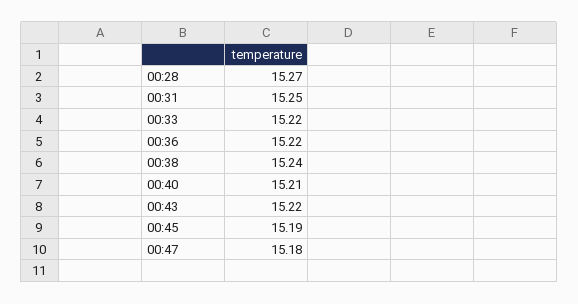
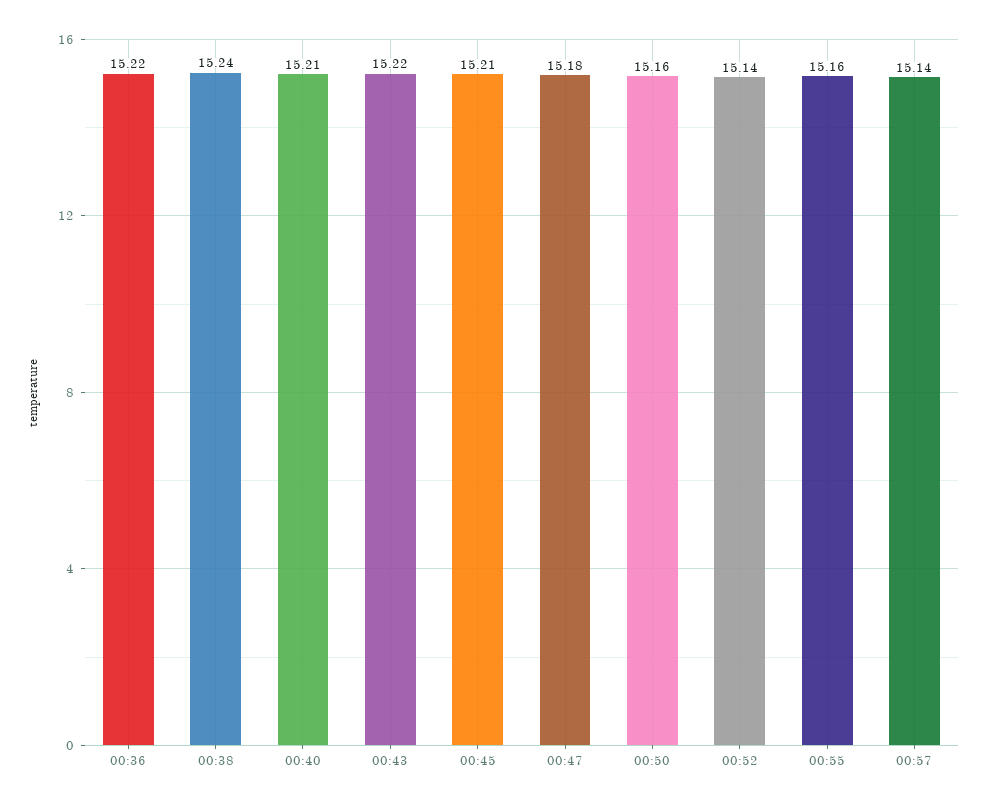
00:28: 15.27 -> none
00:31: 15.25 -> none
00:33: 15.22 -> none
00:45: 15.19 -> 15.21
00:50: none -> 15.16
00:52: none -> 15.14
00:55: none -> 15.16
00:57: none -> 15.14

